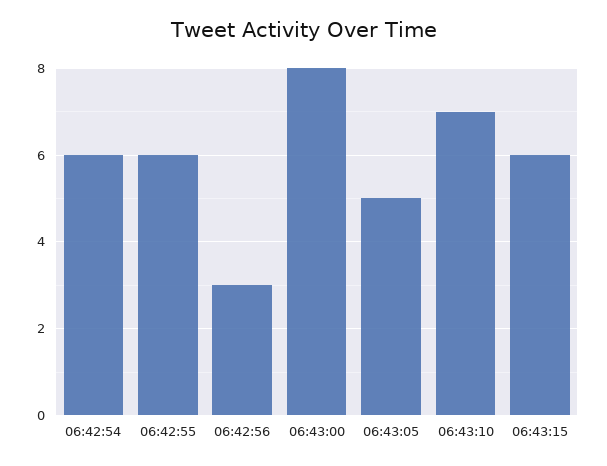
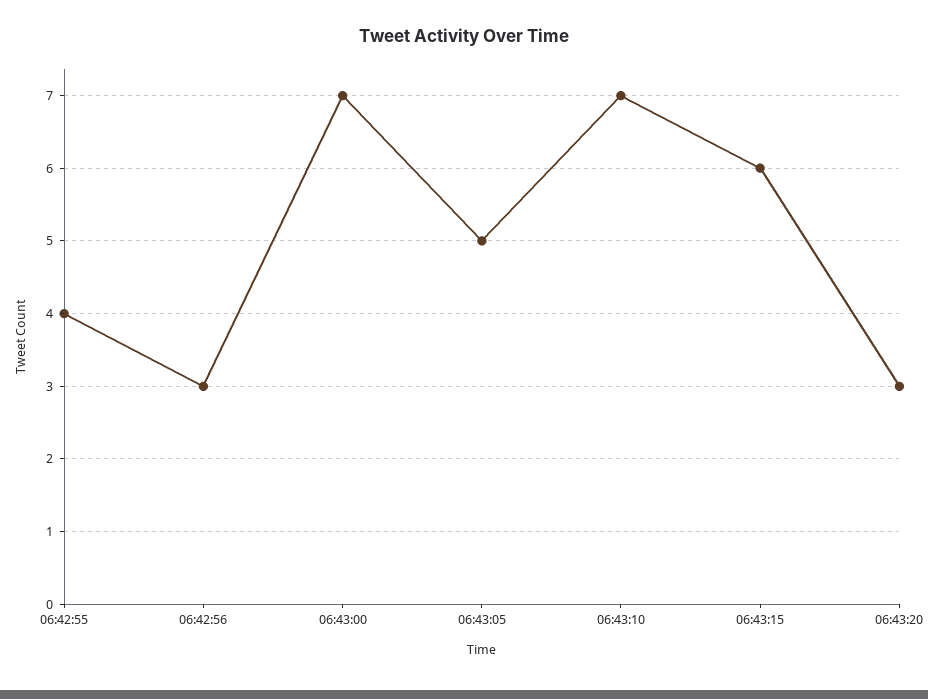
06:42:54: 6 -> none
06:42:55: 6 -> 4
06:43:00: 8 -> 7
06:43:20: none -> 3

